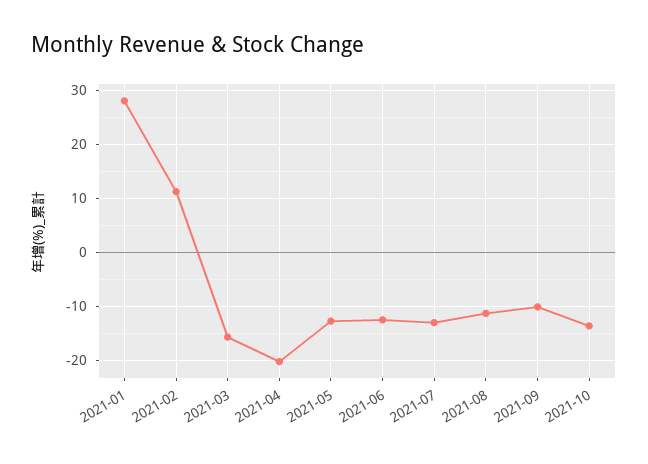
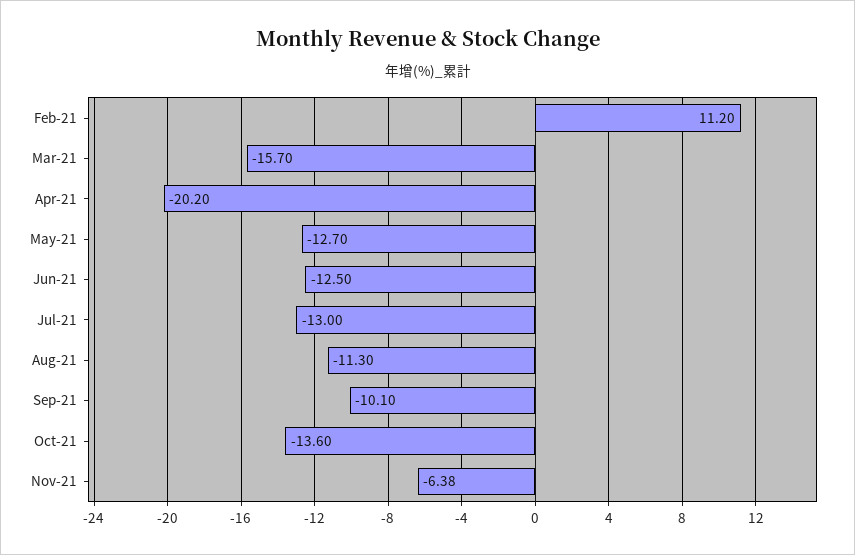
2021-01: 28 -> none
Nov-21: none -> -6.38

